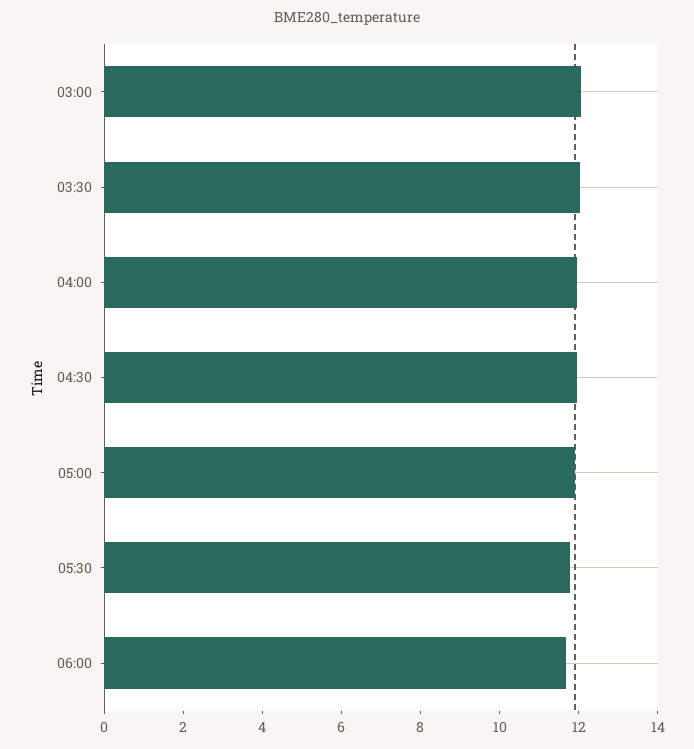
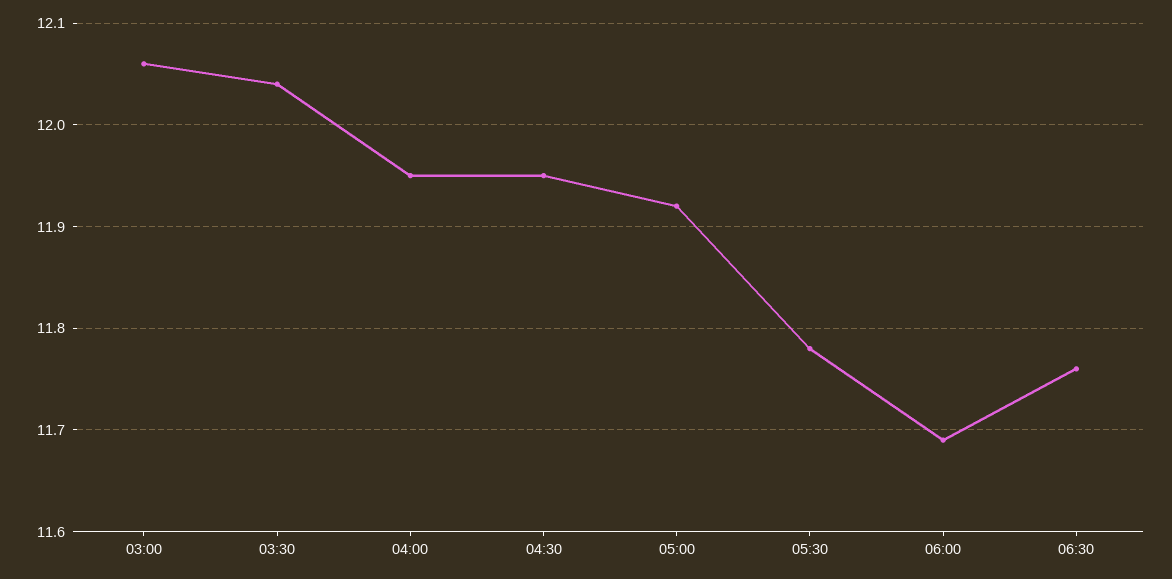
06:30: none -> 11.76

